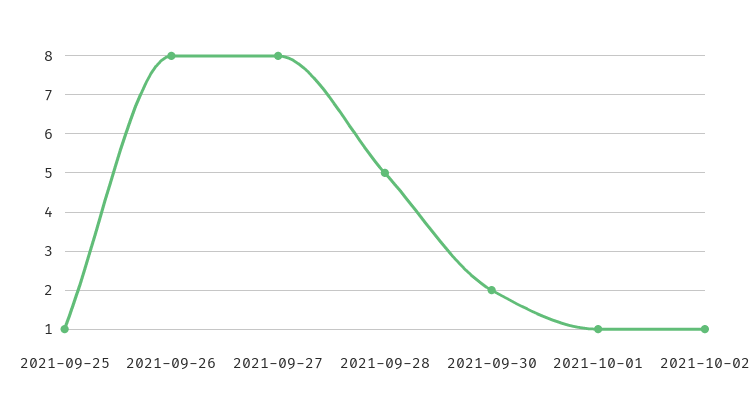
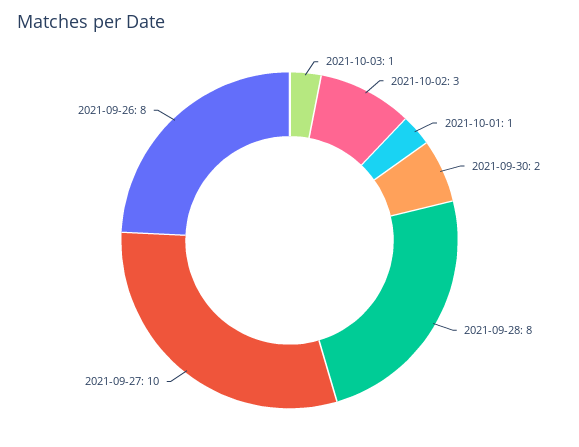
2021-09-25: 1 -> none
2021-09-27: 8 -> 10
2021-09-28: 5 -> 8
2021-10-02: 1 -> 3
2021-10-03: none -> 1

